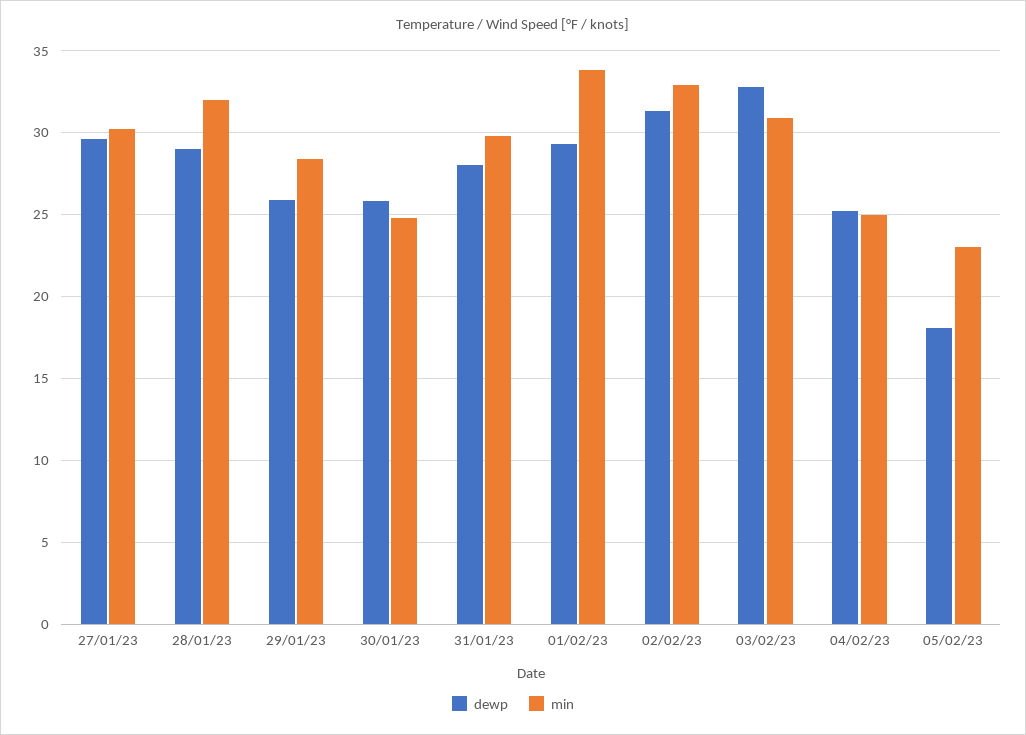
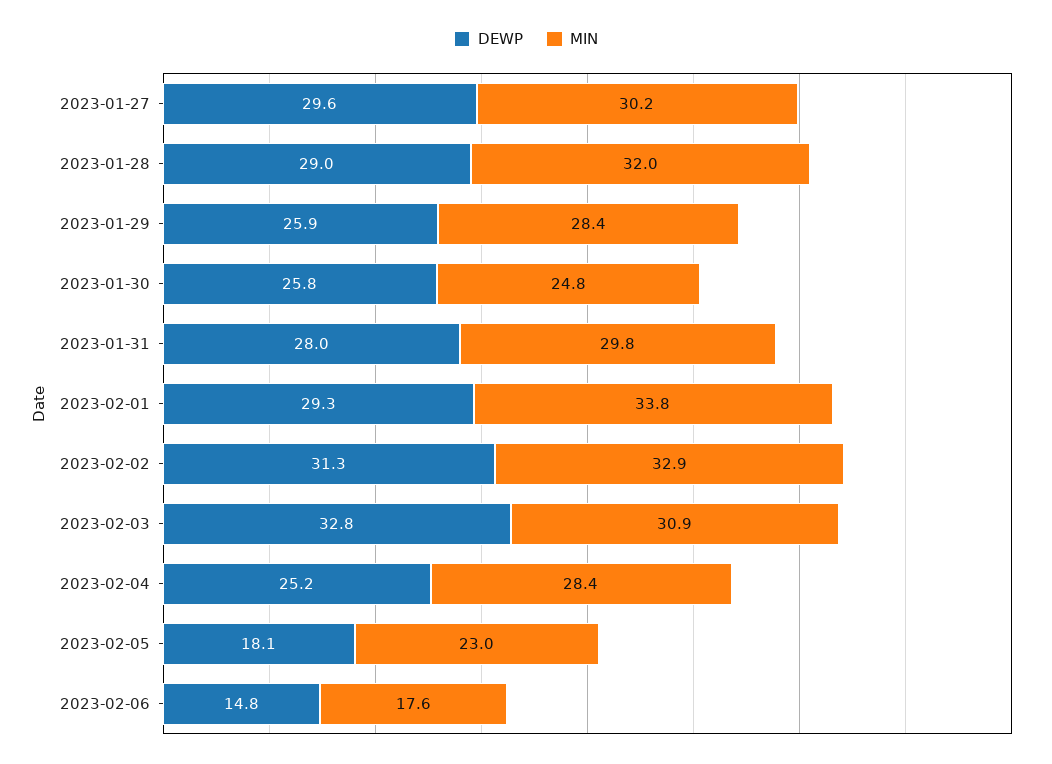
min, 04/02/23: 25 -> 28.4
dewp, 2023-02-06: none -> 14.8
min, 2023-02-06: none -> 17.6

